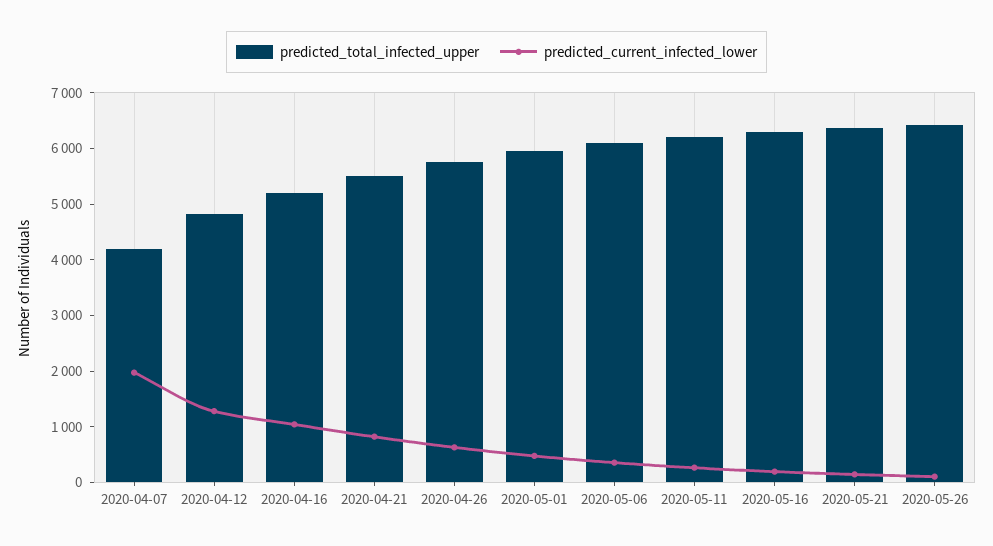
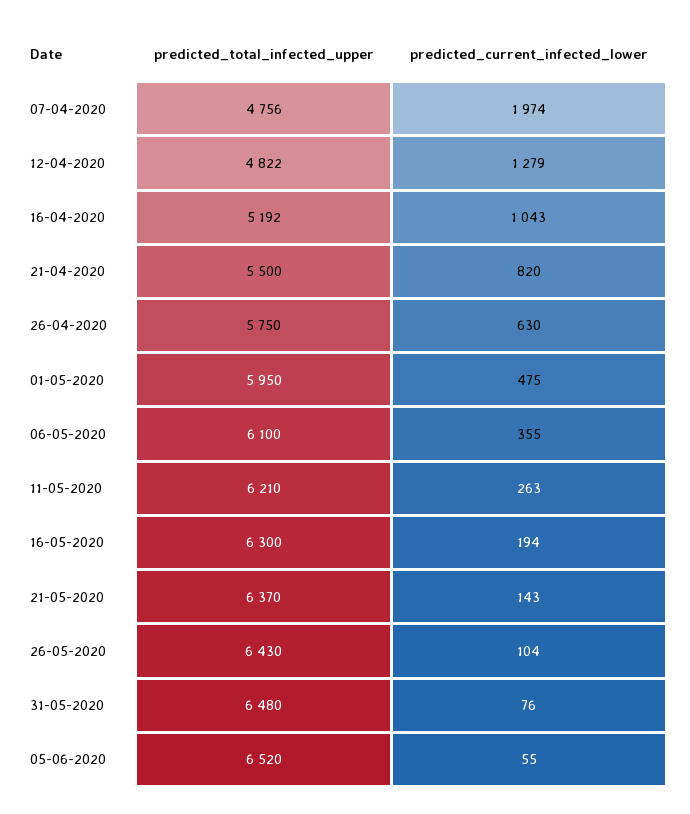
predicted_total_infected_upper, 2020-04-07: 4200 -> 4756
predicted_total_infected_upper, 31-05-2020: none -> 6480
predicted_current_infected_lower, 31-05-2020: none -> 76
predicted_total_infected_upper, 05-06-2020: none -> 6520
predicted_current_infected_lower, 05-06-2020: none -> 55

